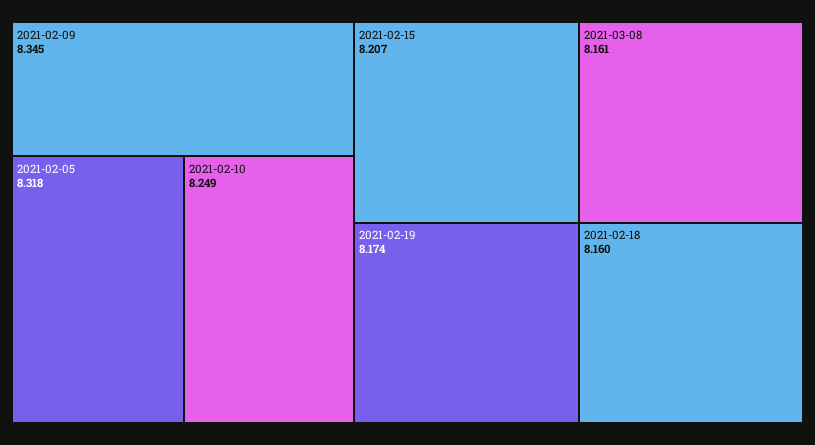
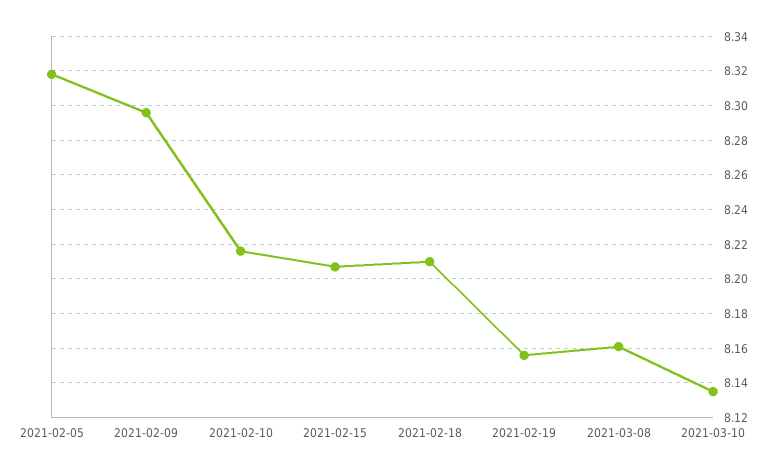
2021-02-09: 8.345 -> 8.295
2021-02-10: 8.249 -> 8.215
2021-02-19: 8.174 -> 8.155
2021-02-18: 8.16 -> 8.21
2021-03-10: none -> 8.135

